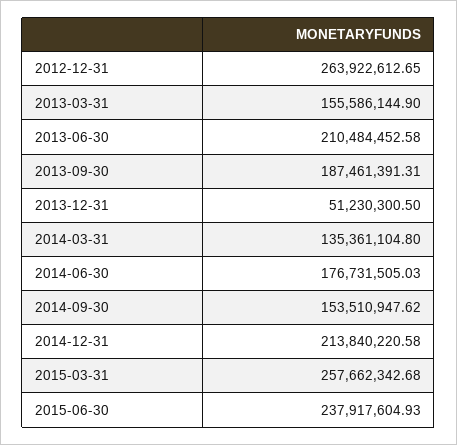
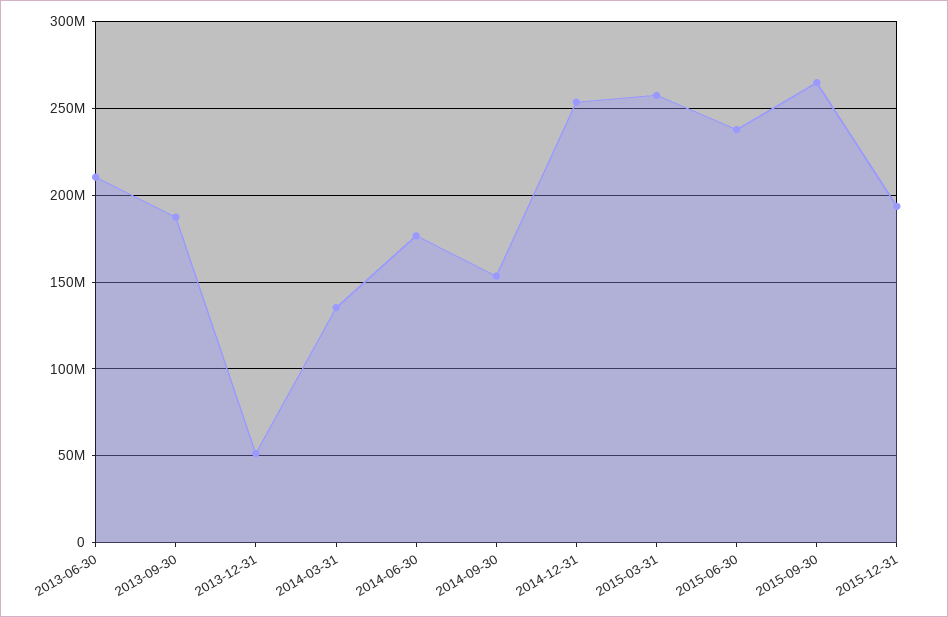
2012-12-31: 263922612.65 -> none
2013-03-31: 155586144.9 -> none
2014-12-31: 213840220.58 -> 255000000
2015-09-30: none -> 265000000
2015-12-31: none -> 195000000

